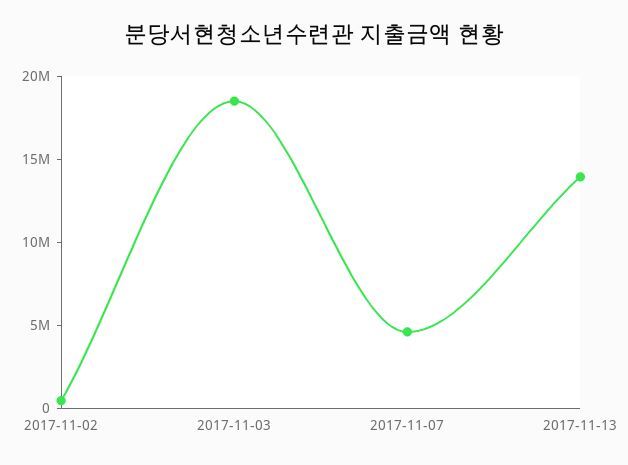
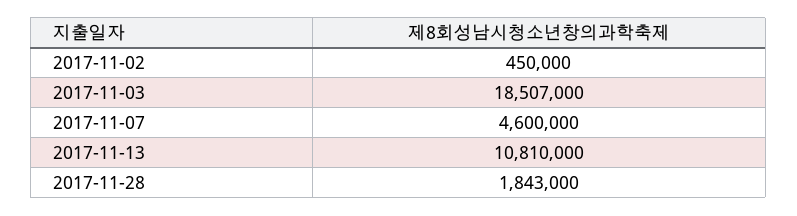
2017-11-13: 14000000 -> 10810000
2017-11-28: none -> 1843000

